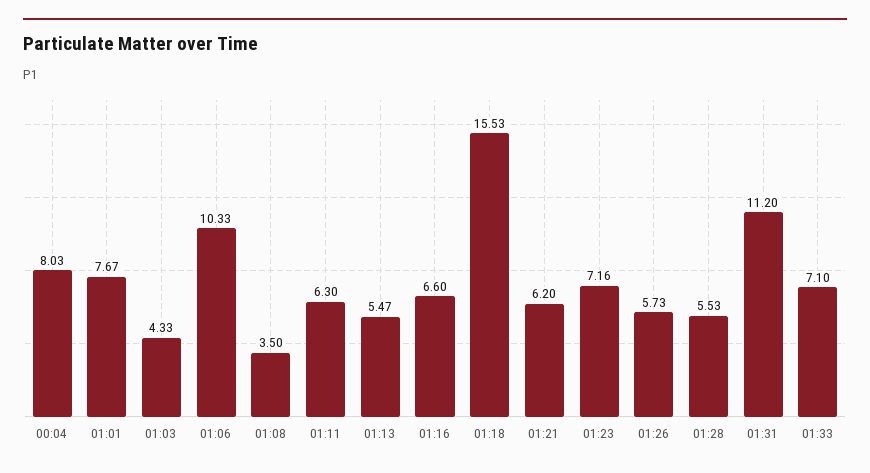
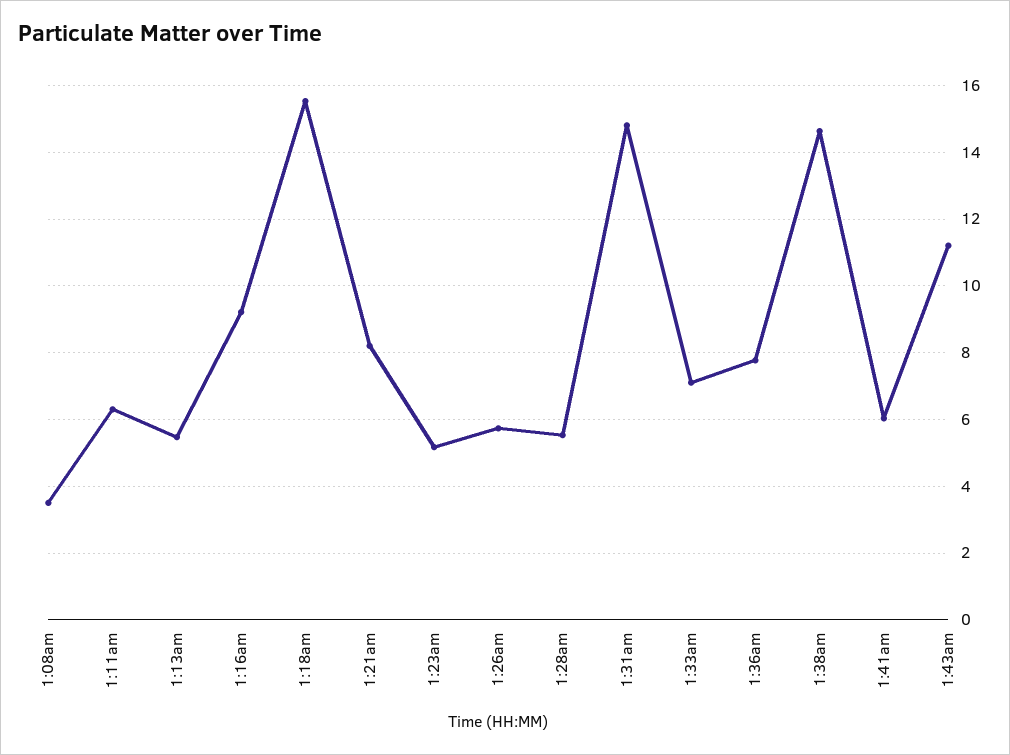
00:04: 8.03 -> none
01:01: 7.67 -> none
01:03: 4.33 -> none
01:06: 10.33 -> none
01:16: 6.6 -> 9.2
01:21: 6.2 -> 8.2
01:23: 7.16 -> 5.2
01:31: 11.2 -> 14.8
1:36am: none -> 7.8
1:38am: none -> 14.6
1:41am: none -> 6
1:43am: none -> 11.2

